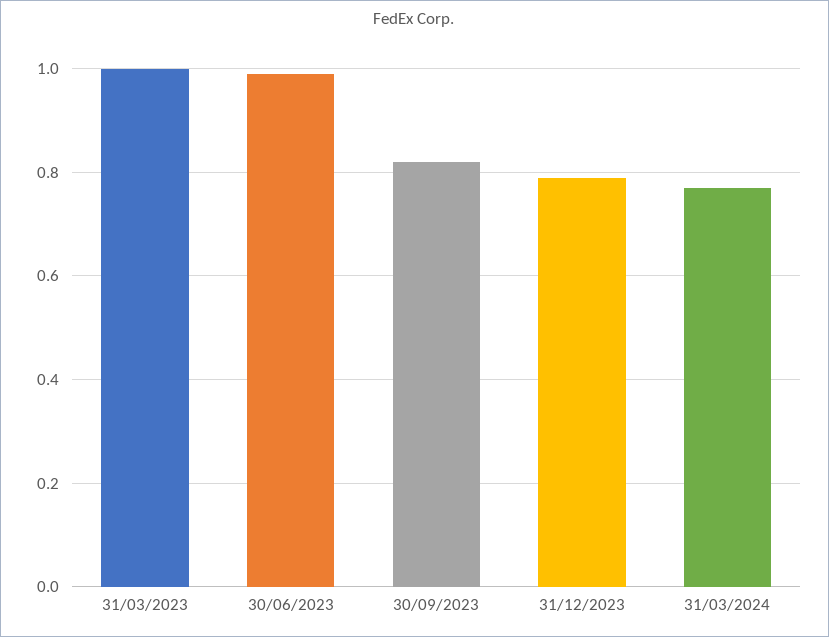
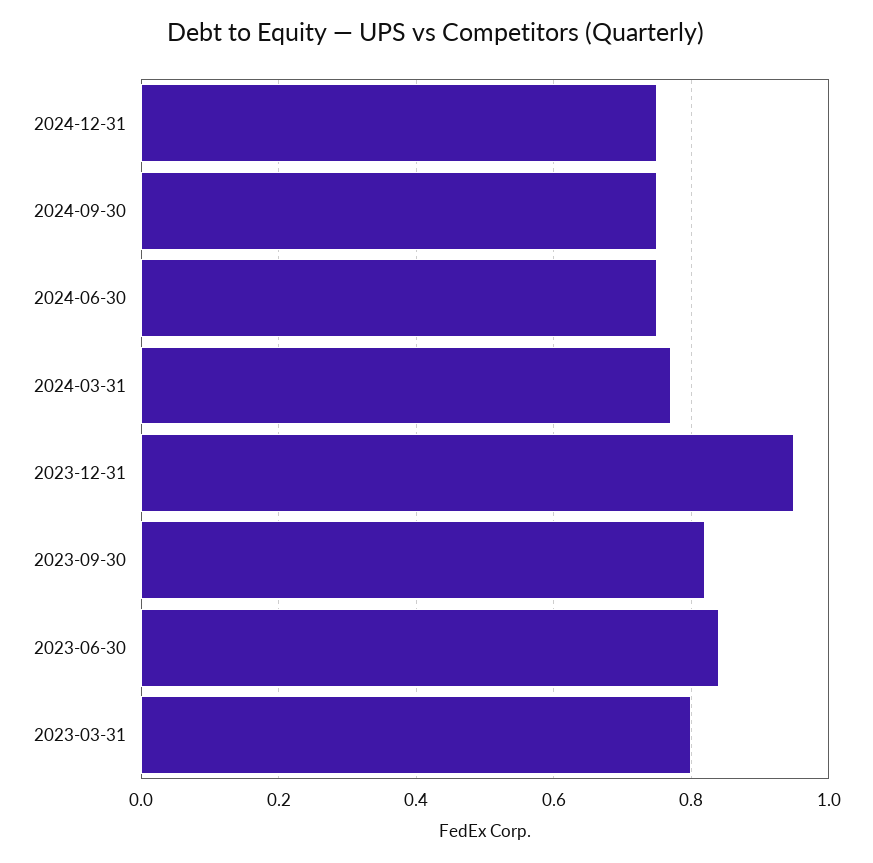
31/03/2023: 1 -> 0.8
30/06/2023: 1 -> 0.85
31/12/2023: 0.8 -> 0.95
2024-12-31: none -> 0.75
2024-09-30: none -> 0.75
2024-06-30: none -> 0.75

